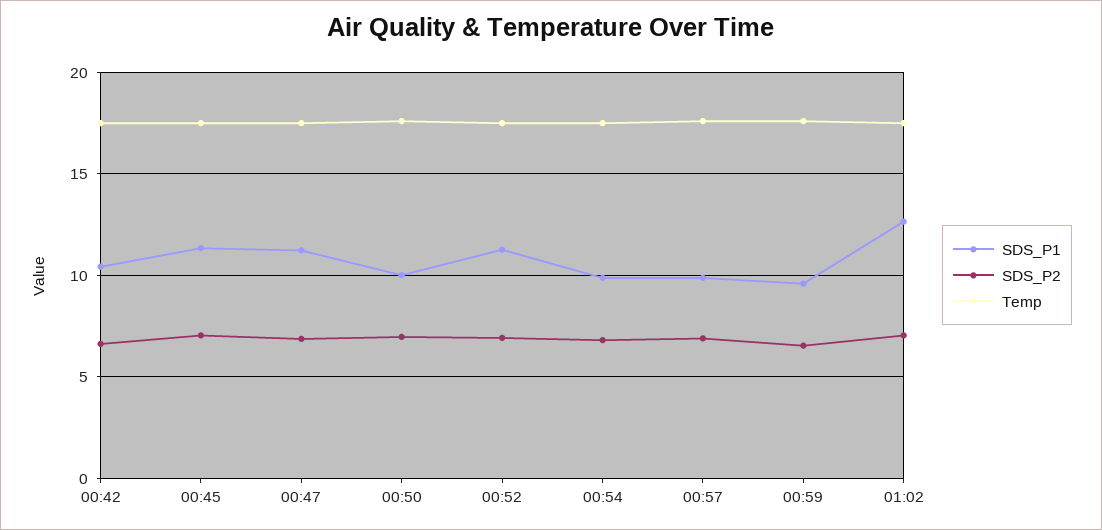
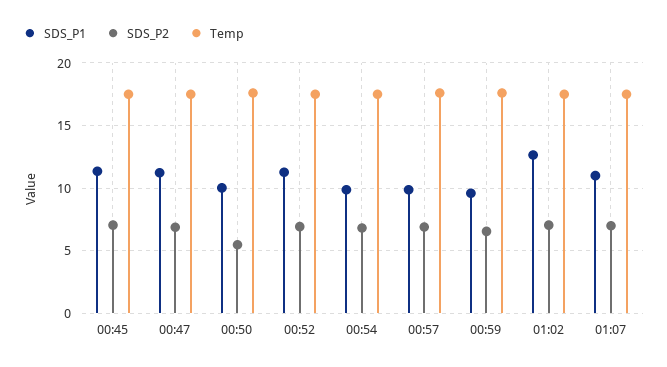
SDS_P1, 00:42: 10.5 -> none
SDS_P2, 00:42: 6.5 -> none
Temp, 00:42: 17.5 -> none
SDS_P2, 00:50: 7 -> 5.5
SDS_P1, 01:07: none -> 11
SDS_P2, 01:07: none -> 7
Temp, 01:07: none -> 17.5

